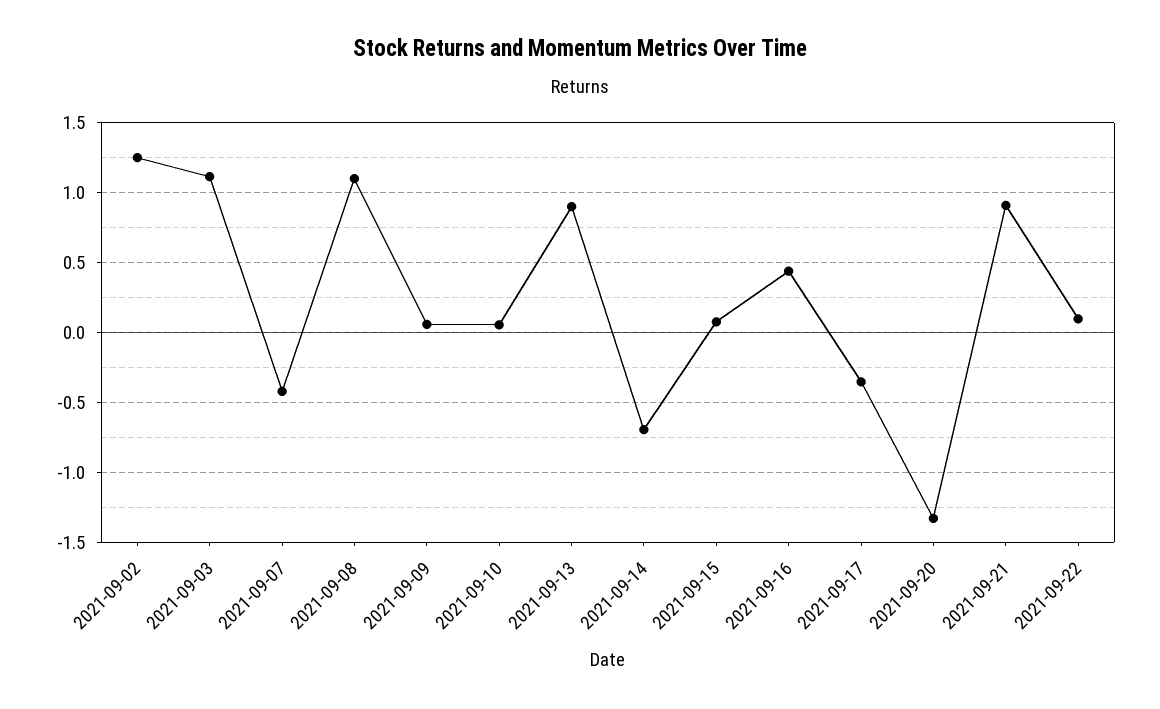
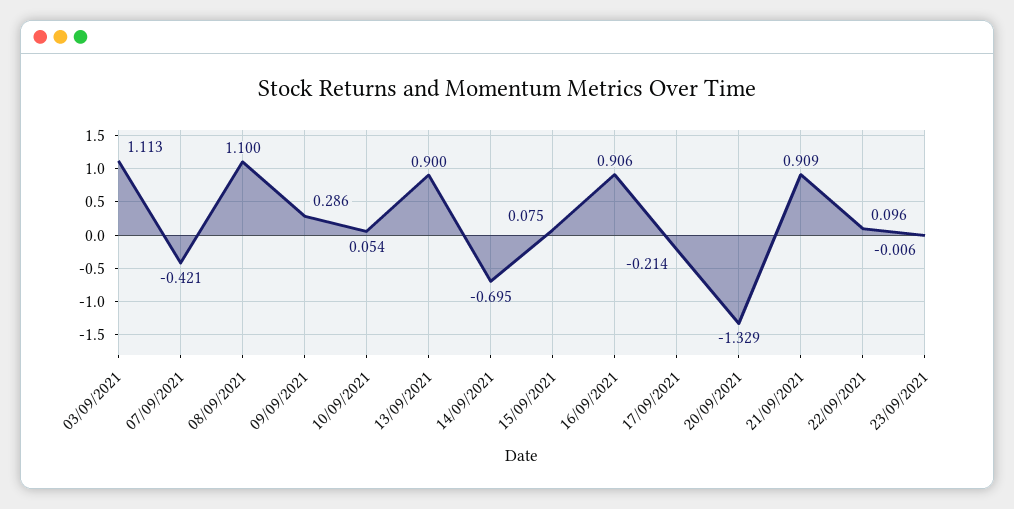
2021-09-02: 1.25 -> none
2021-09-09: 0.05 -> 0.286
2021-09-16: 0.45 -> 0.906
2021-09-17: -0.35 -> -0.214
23/09/2021: none -> -0.006

